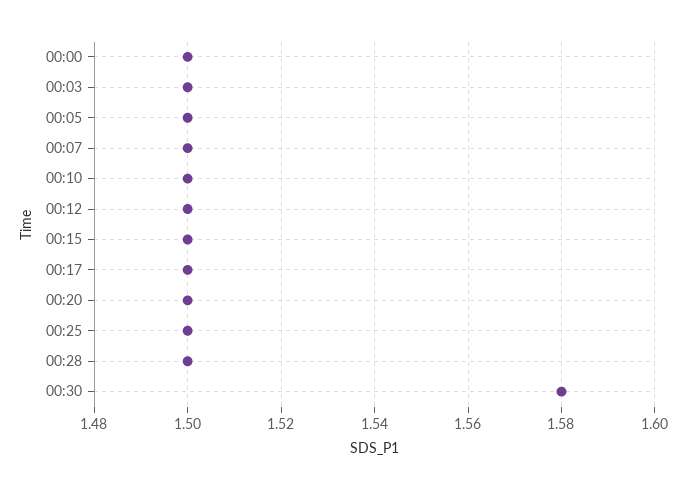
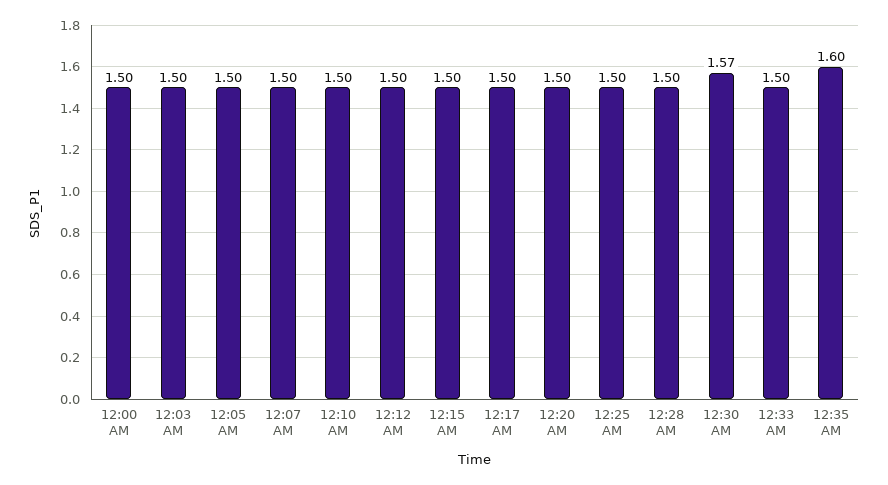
00:30: 1.58 -> 1.57
12:33 AM: none -> 1.5
12:35 AM: none -> 1.6

